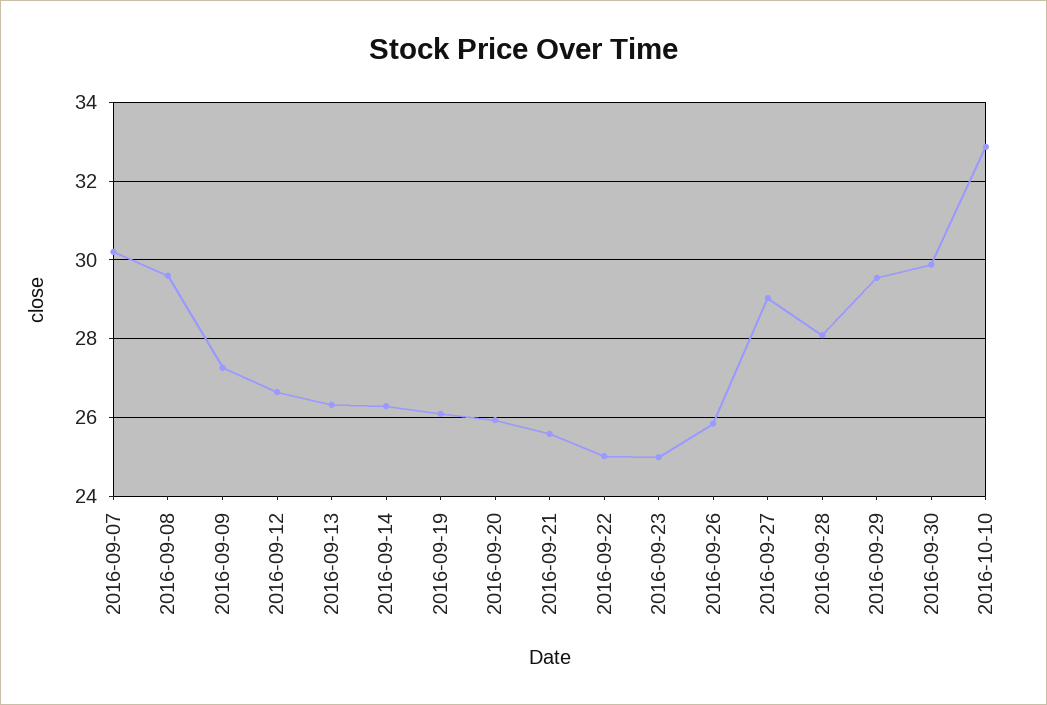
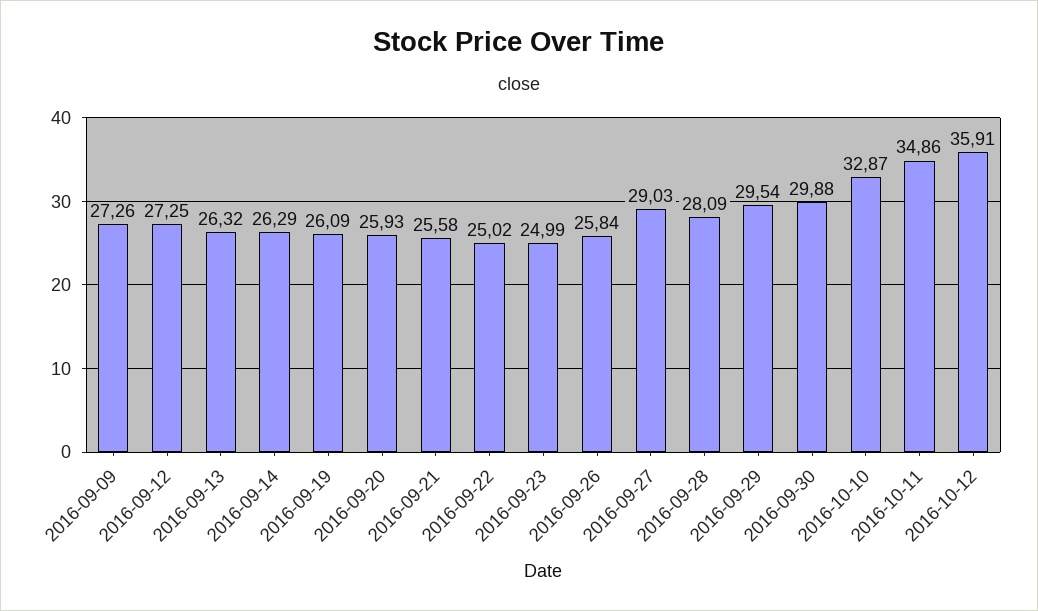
2016-09-07: 30.2 -> none
2016-09-08: 29.6 -> none
2016-09-12: 26.6 -> 27.25
2016-10-11: none -> 34.86
2016-10-12: none -> 35.91

